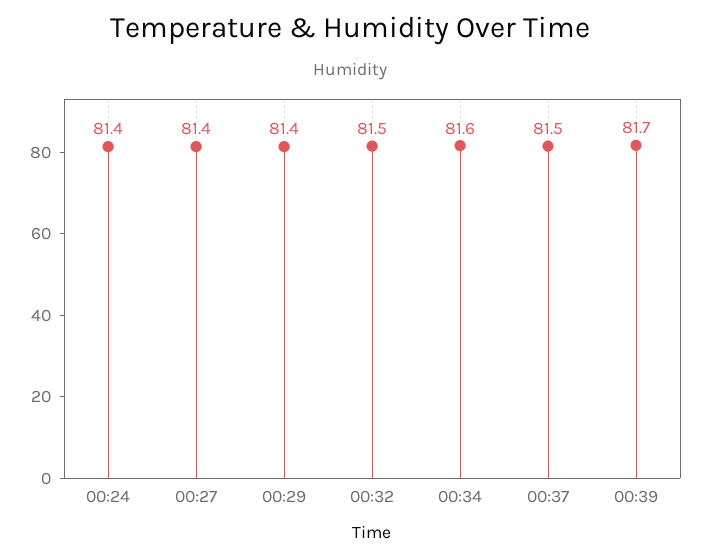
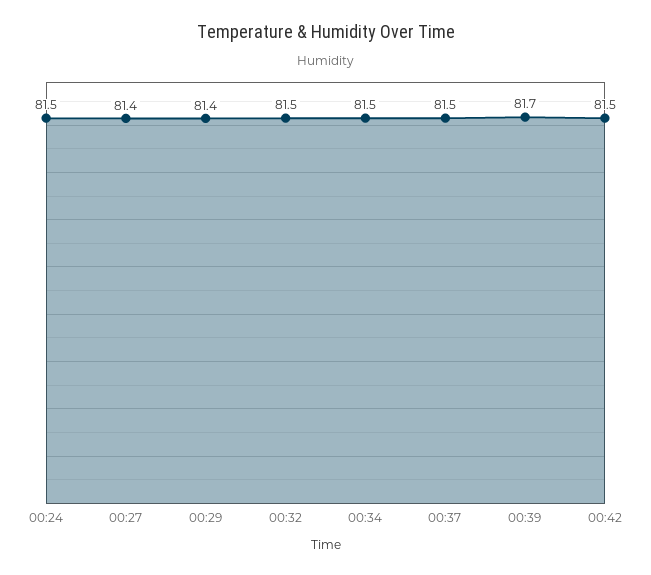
00:24: 81.4 -> 81.5
00:34: 81.6 -> 81.5
00:42: none -> 81.5

